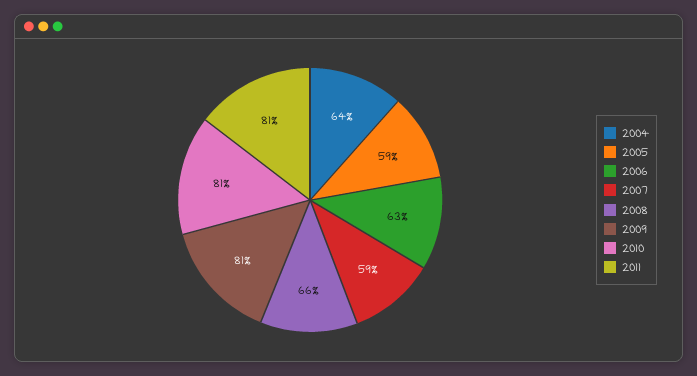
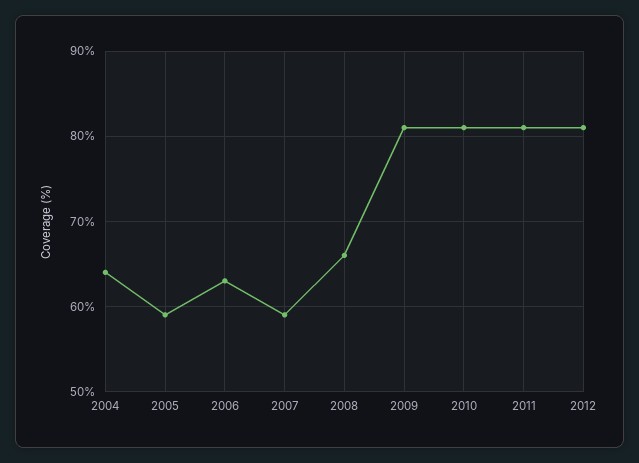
2012: none -> 81

